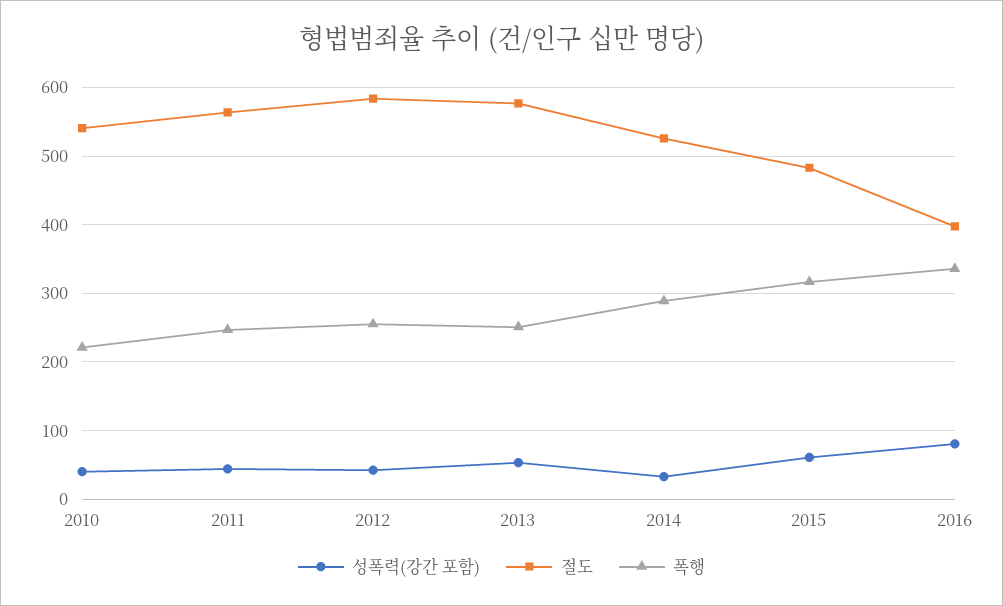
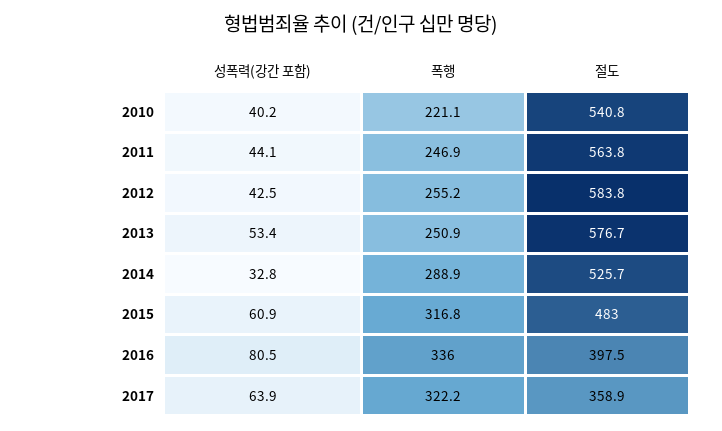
성폭력(강간 포함), 2017: none -> 63.9
폭행, 2017: none -> 322.2
절도, 2017: none -> 358.9

